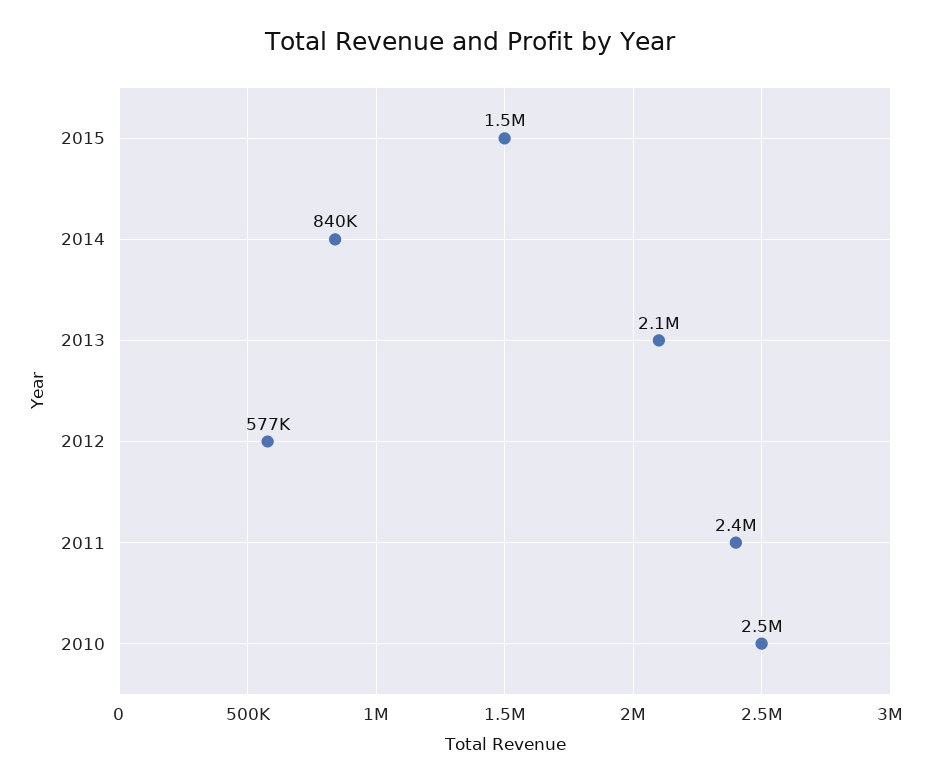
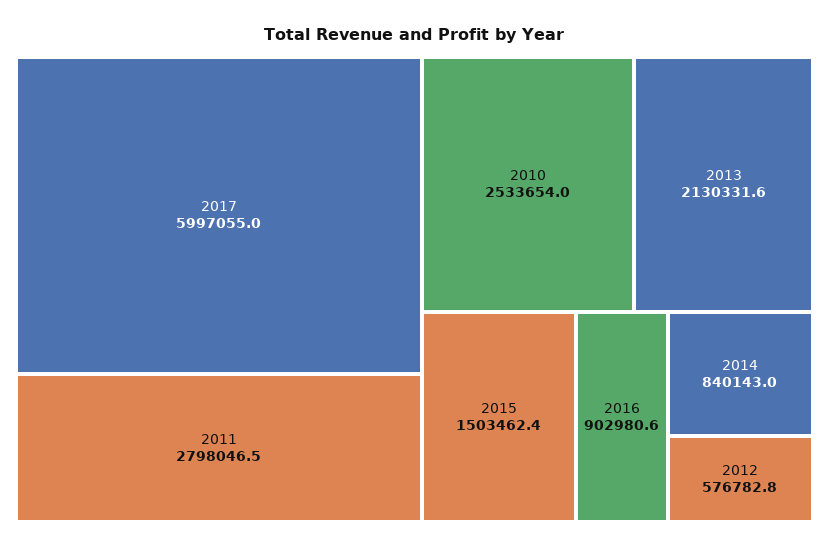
2011: 2400000 -> 2798046.5
2017: none -> 5997055
2016: none -> 902980.6

